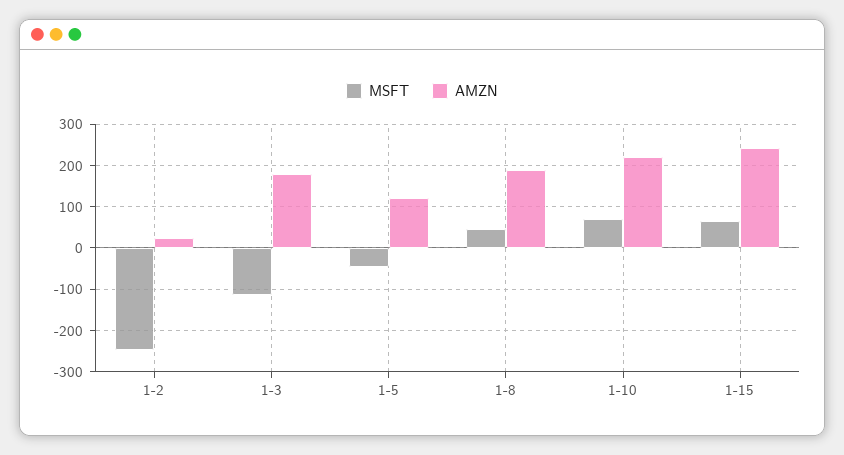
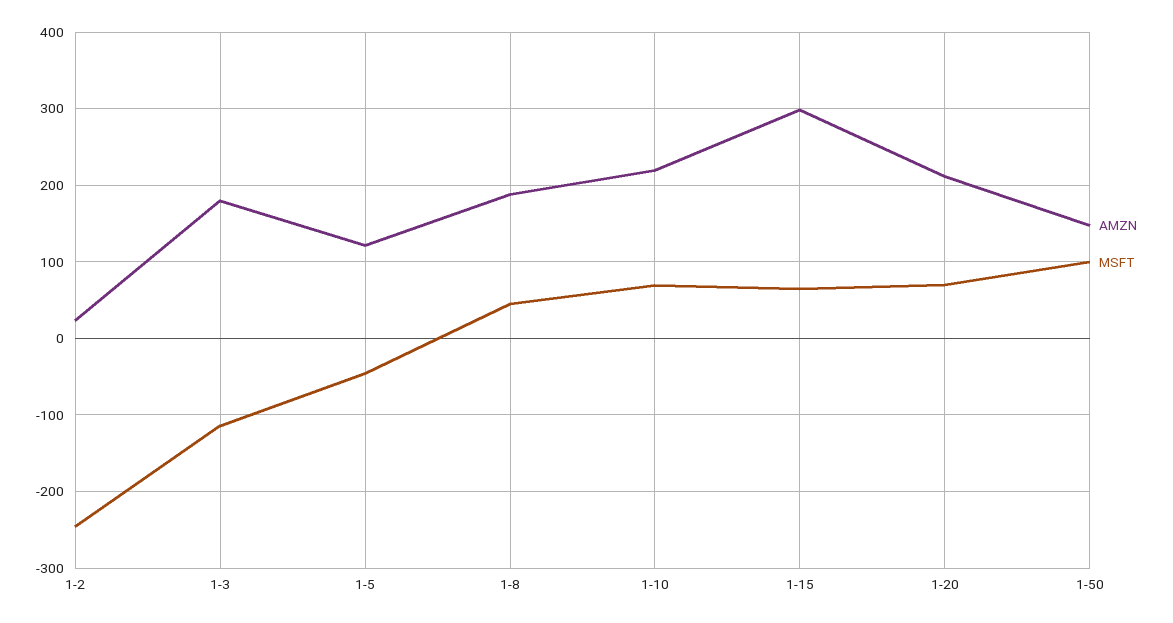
AMZN, 1-15: 240 -> 300
AMZN, 1-20: none -> 210
MSFT, 1-20: none -> 70
AMZN, 1-50: none -> 150
MSFT, 1-50: none -> 100

